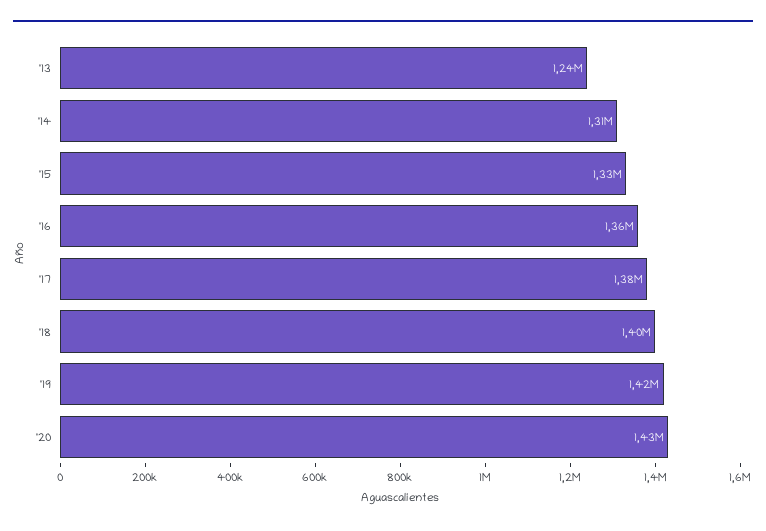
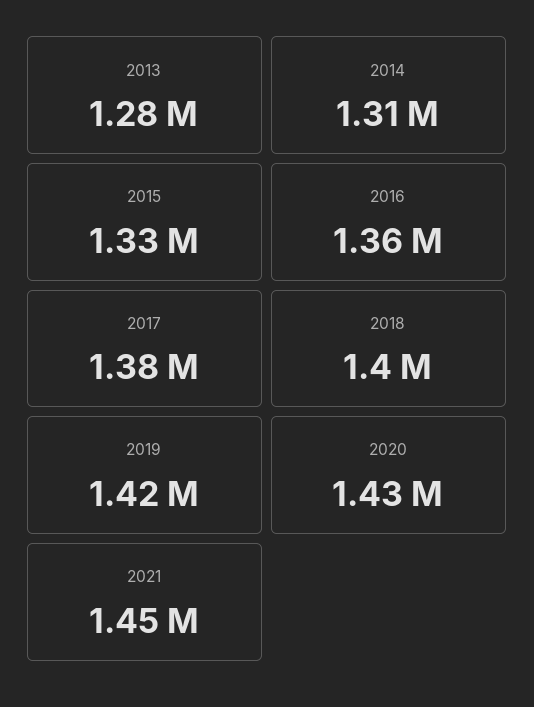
'13: 1240000 -> 1280000
2021: none -> 1450000

